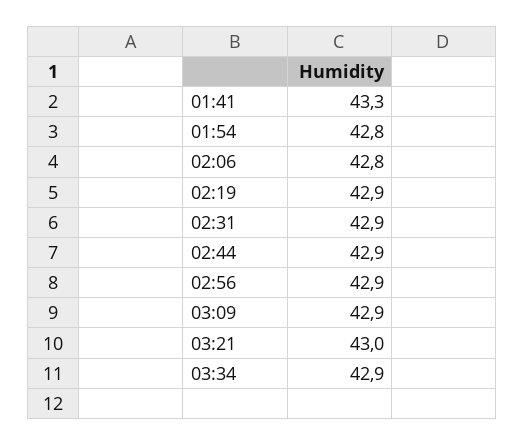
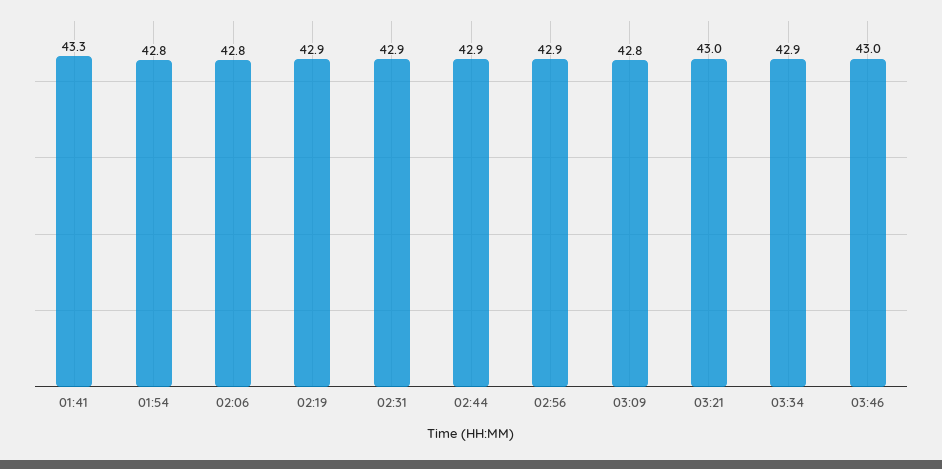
03:09: 42.9 -> 42.8
03:46: none -> 43

